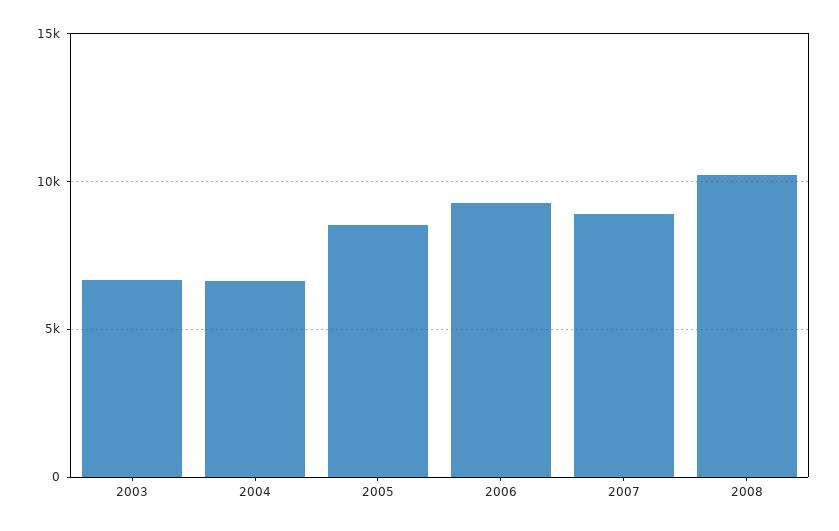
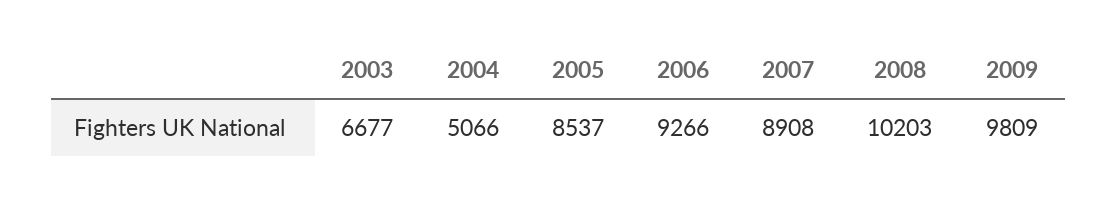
2004: 6500 -> 5066
2009: none -> 9809

